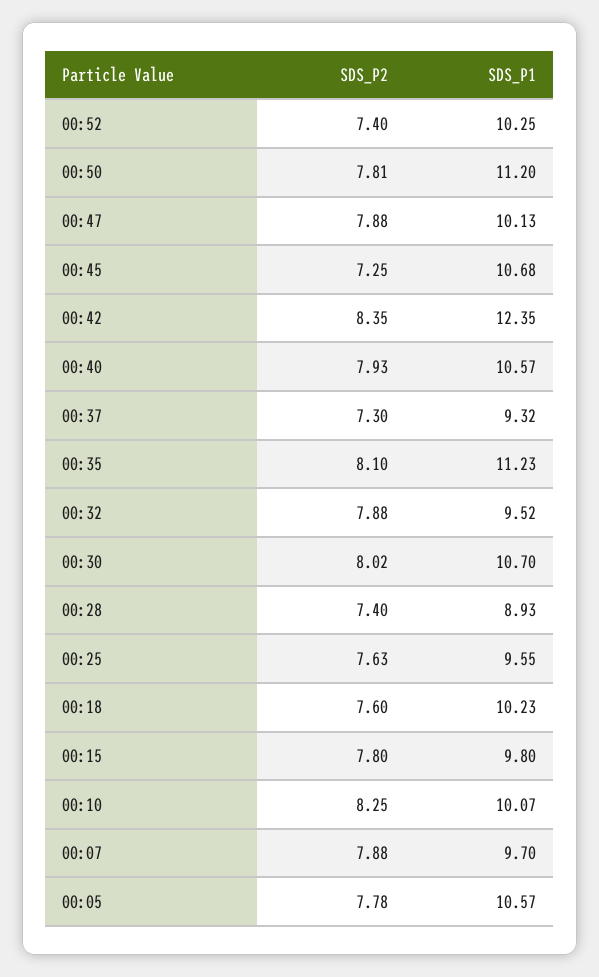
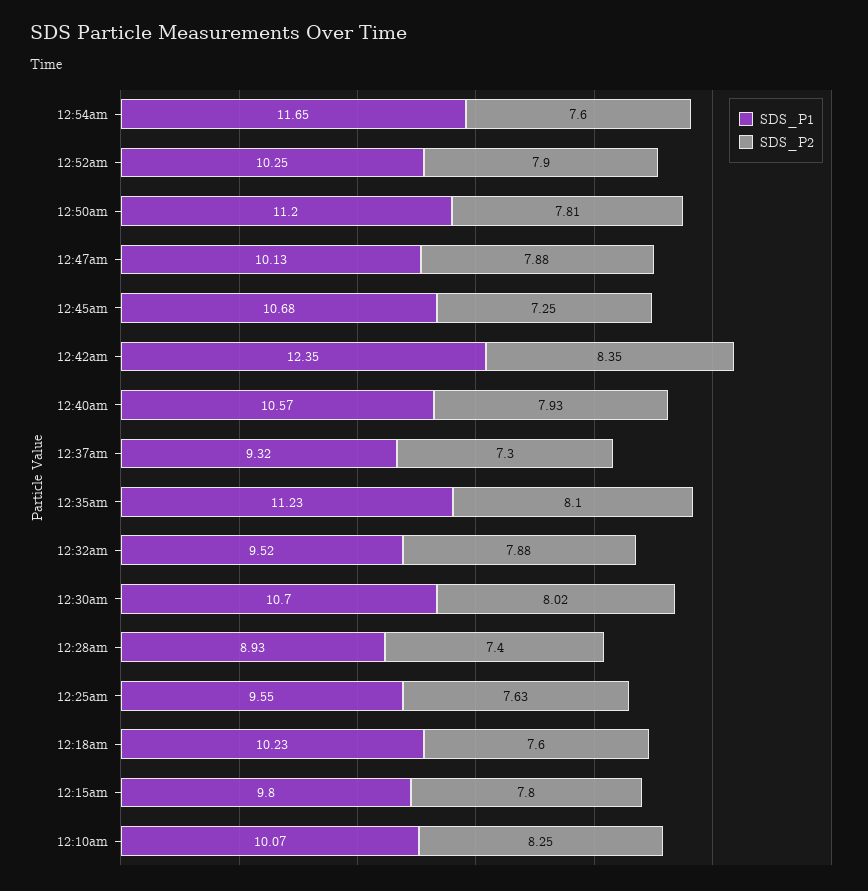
SDS_P2, 00:52: 7.4 -> 7.9
SDS_P2, 00:07: 7.88 -> none
SDS_P1, 00:07: 9.7 -> none
SDS_P2, 00:05: 7.78 -> none
SDS_P1, 00:05: 10.57 -> none
SDS_P1, 12:54am: none -> 11.65
SDS_P2, 12:54am: none -> 7.6

